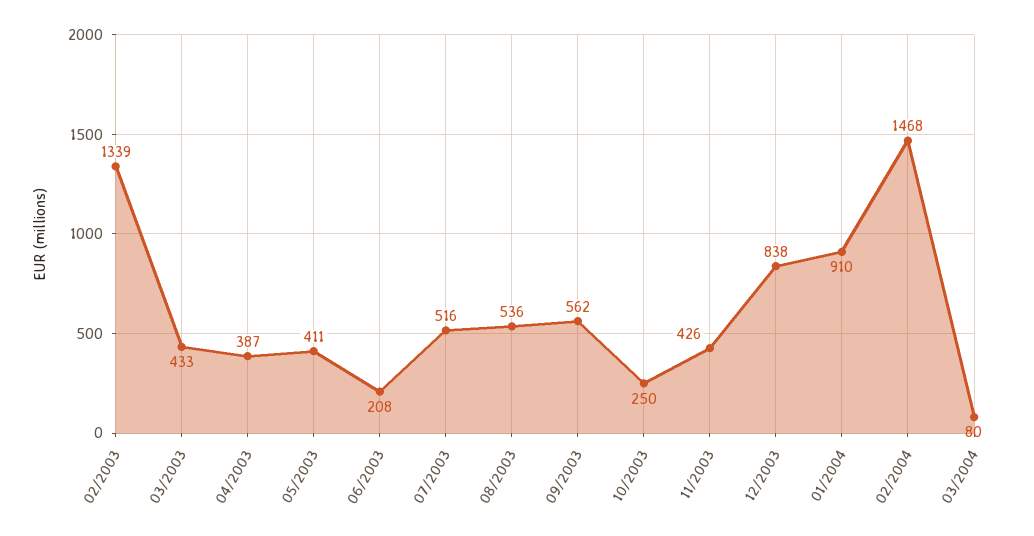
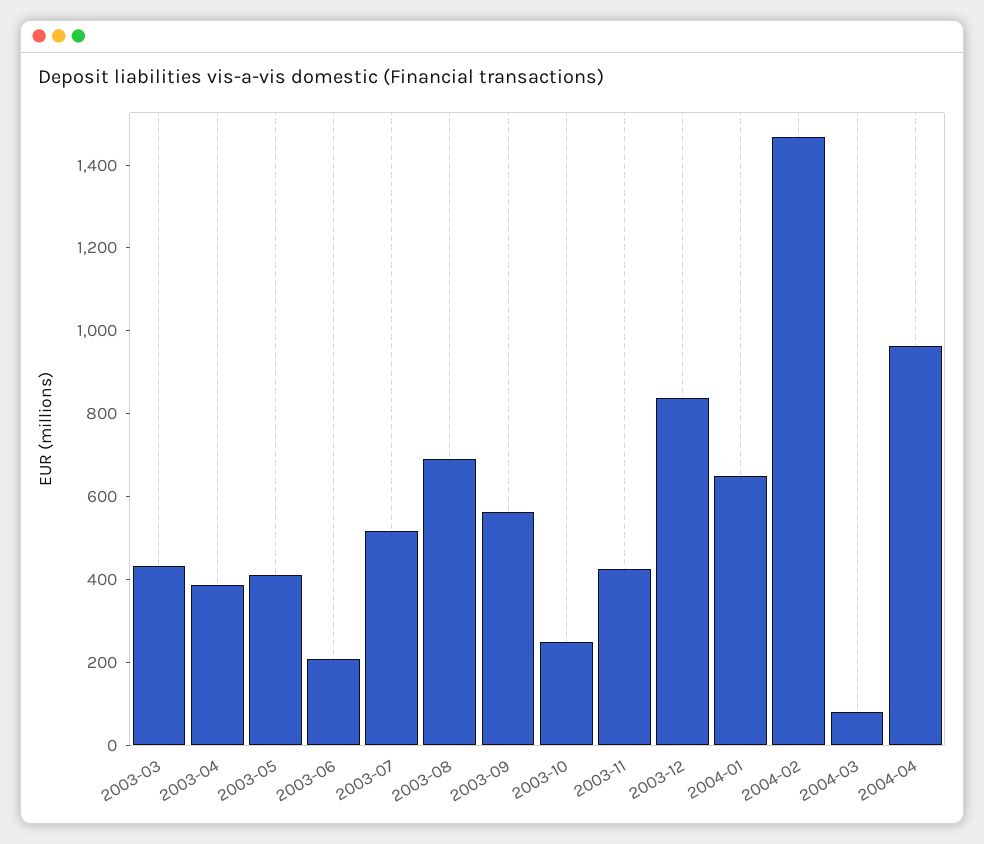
02/2003: 1339 -> none
08/2003: 536 -> 700
01/2004: 910 -> 650
2004-04: none -> 950

